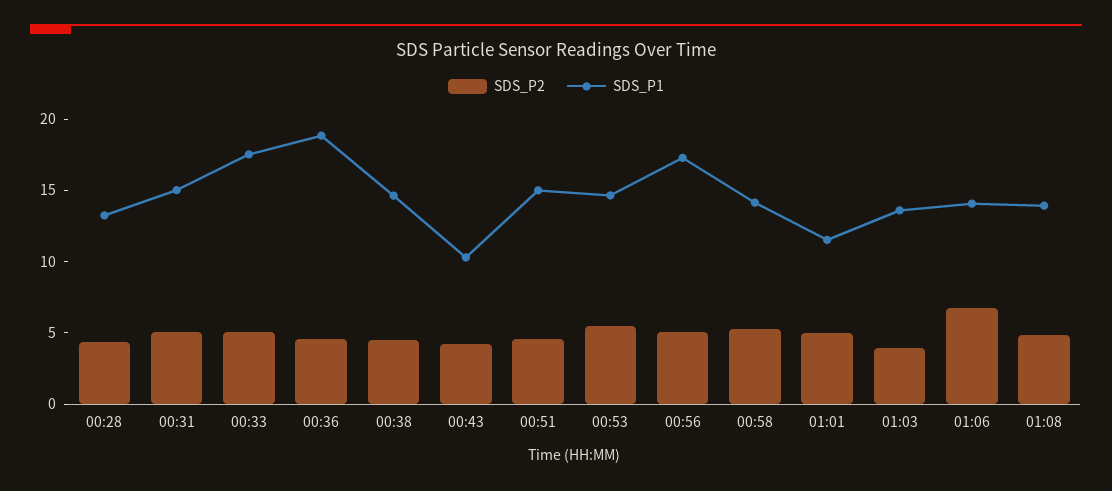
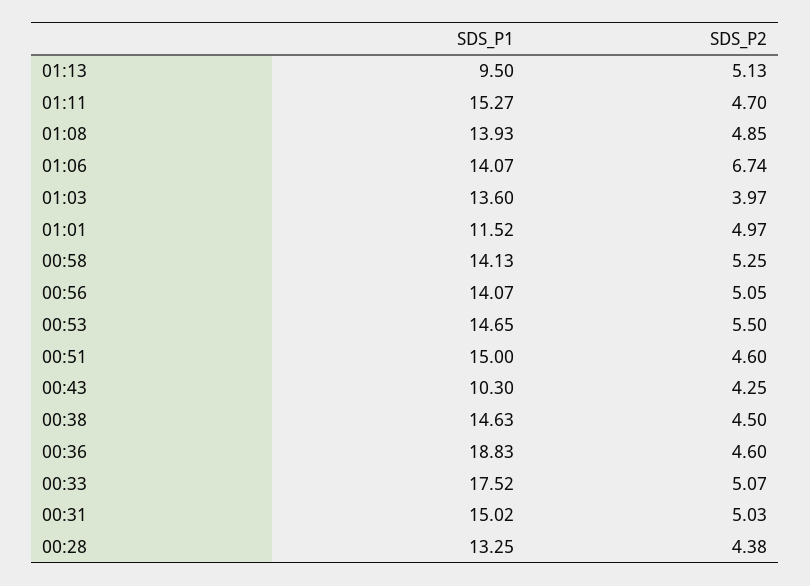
SDS_P1, 00:56: 17 -> 14.07
SDS_P1, 01:13: none -> 9.5
SDS_P2, 01:13: none -> 5.13
SDS_P1, 01:11: none -> 15.27
SDS_P2, 01:11: none -> 4.7

